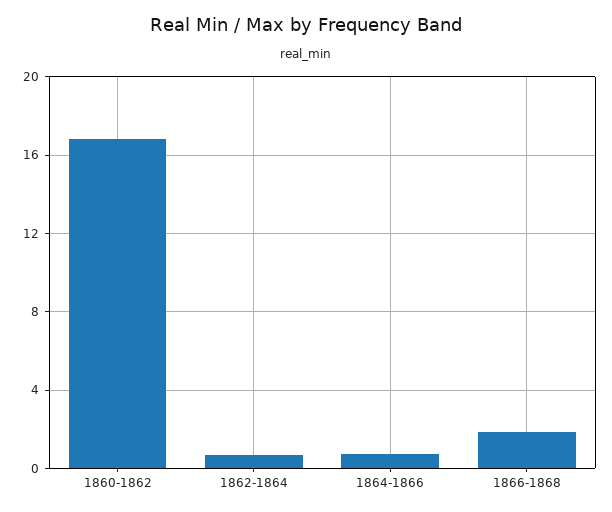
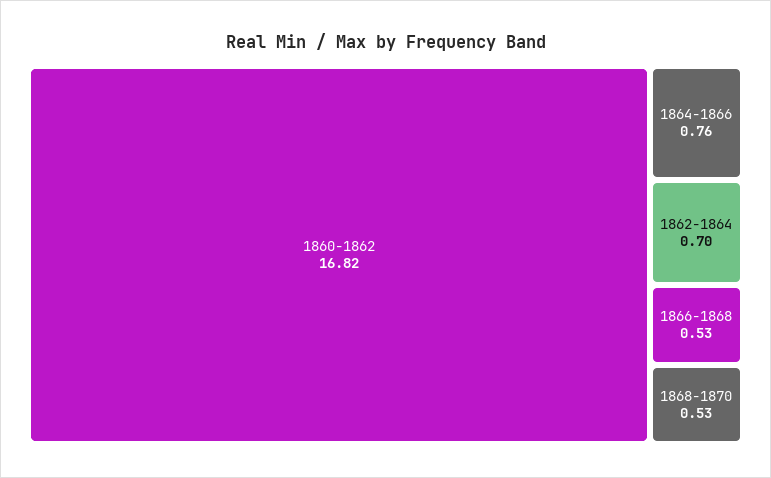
1866-1868: 2 -> 0.53
1868-1870: none -> 0.53

